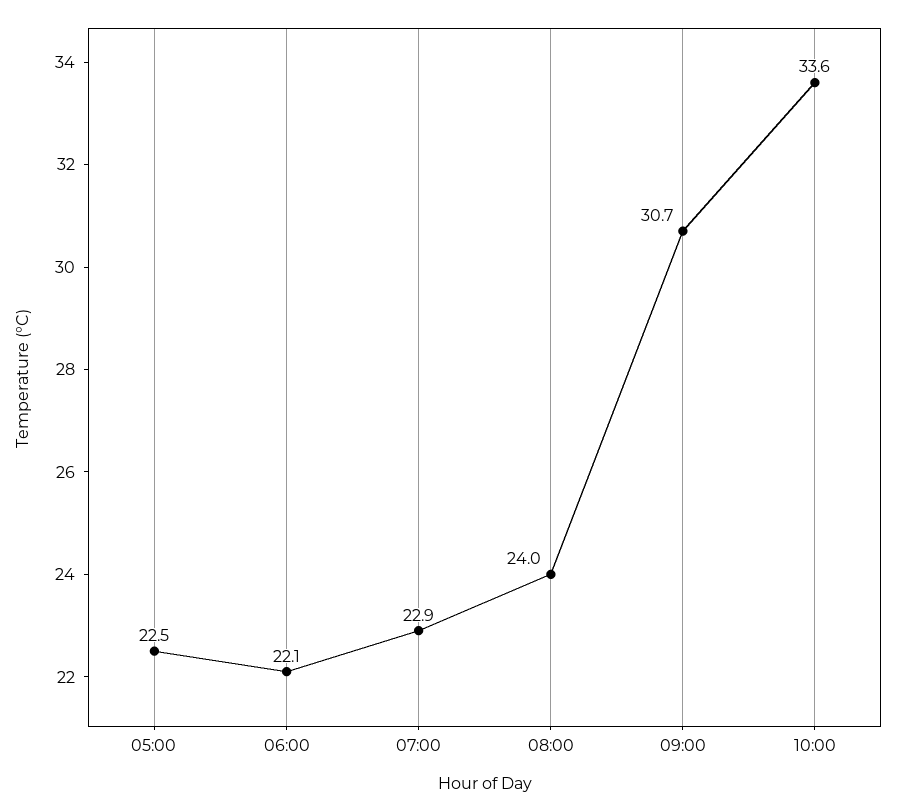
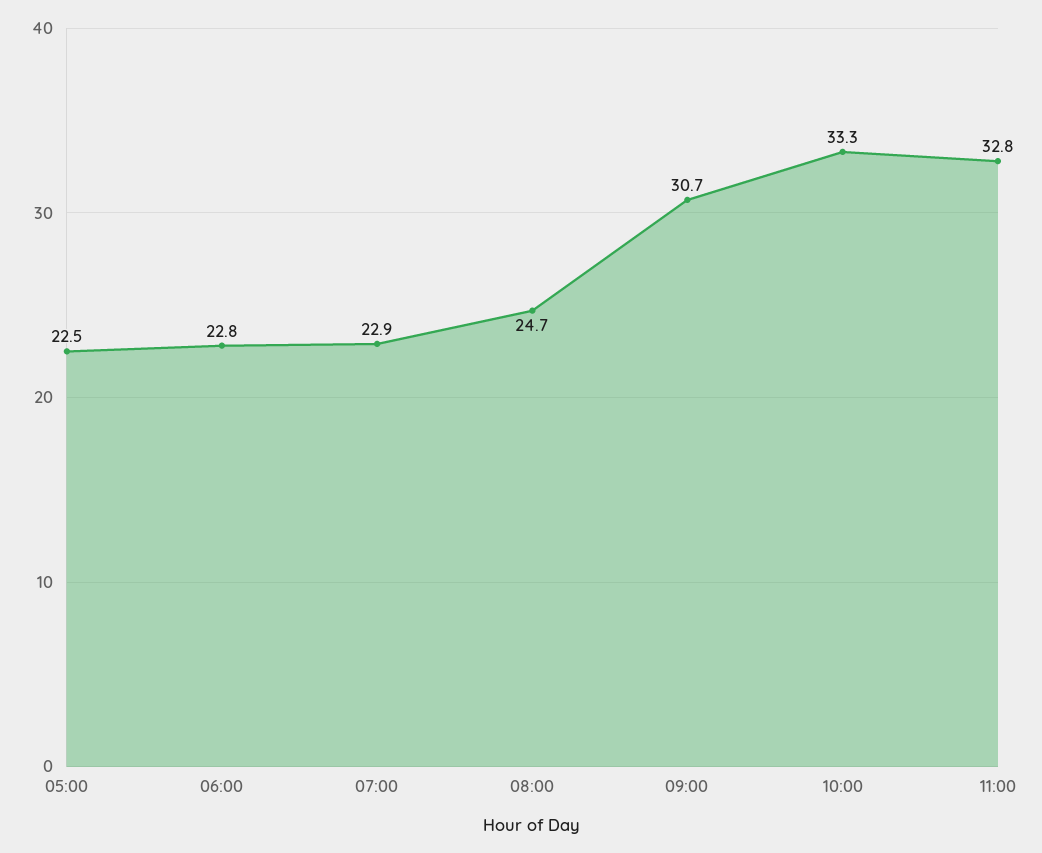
06:00: 22.1 -> 22.8
08:00: 24 -> 24.7
10:00: 33.6 -> 33.3
11:00: none -> 32.8

